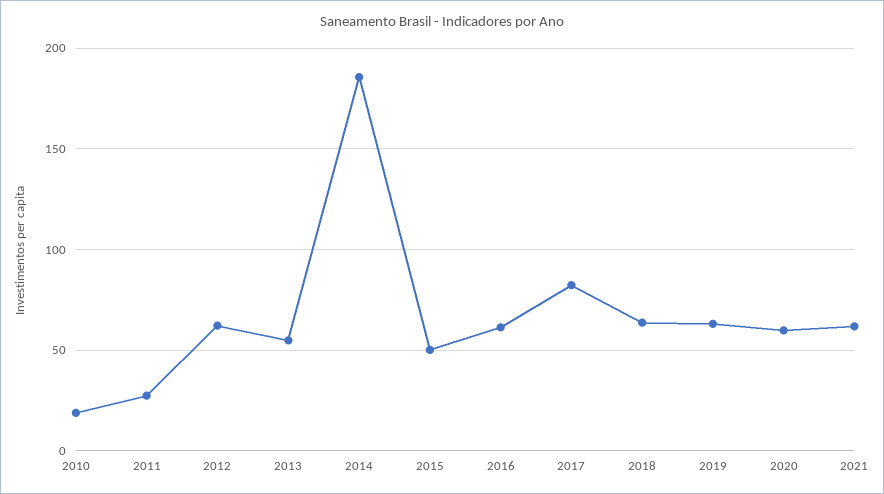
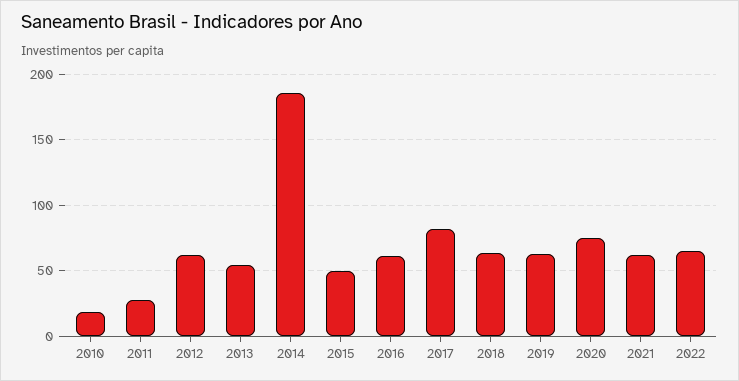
2020: 60 -> 75
2022: none -> 65

